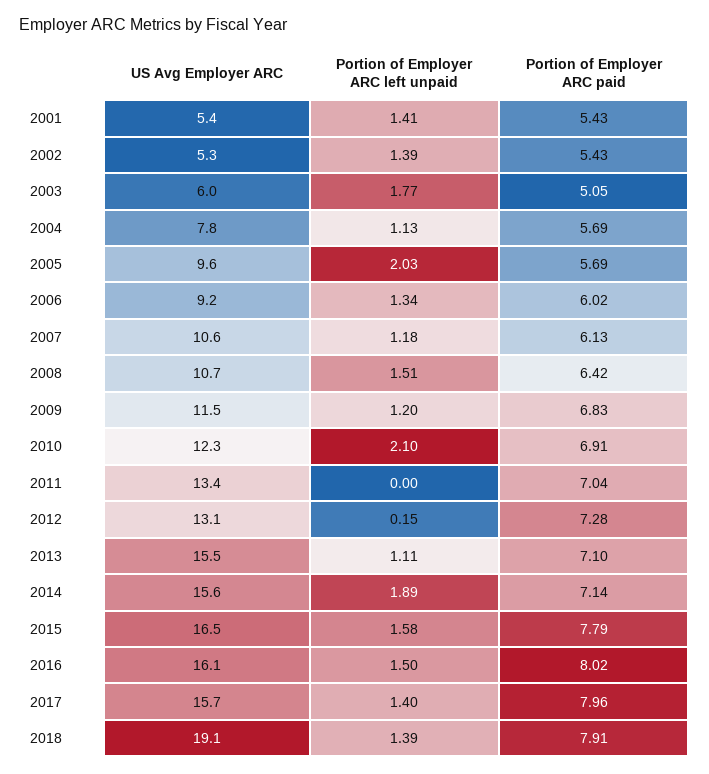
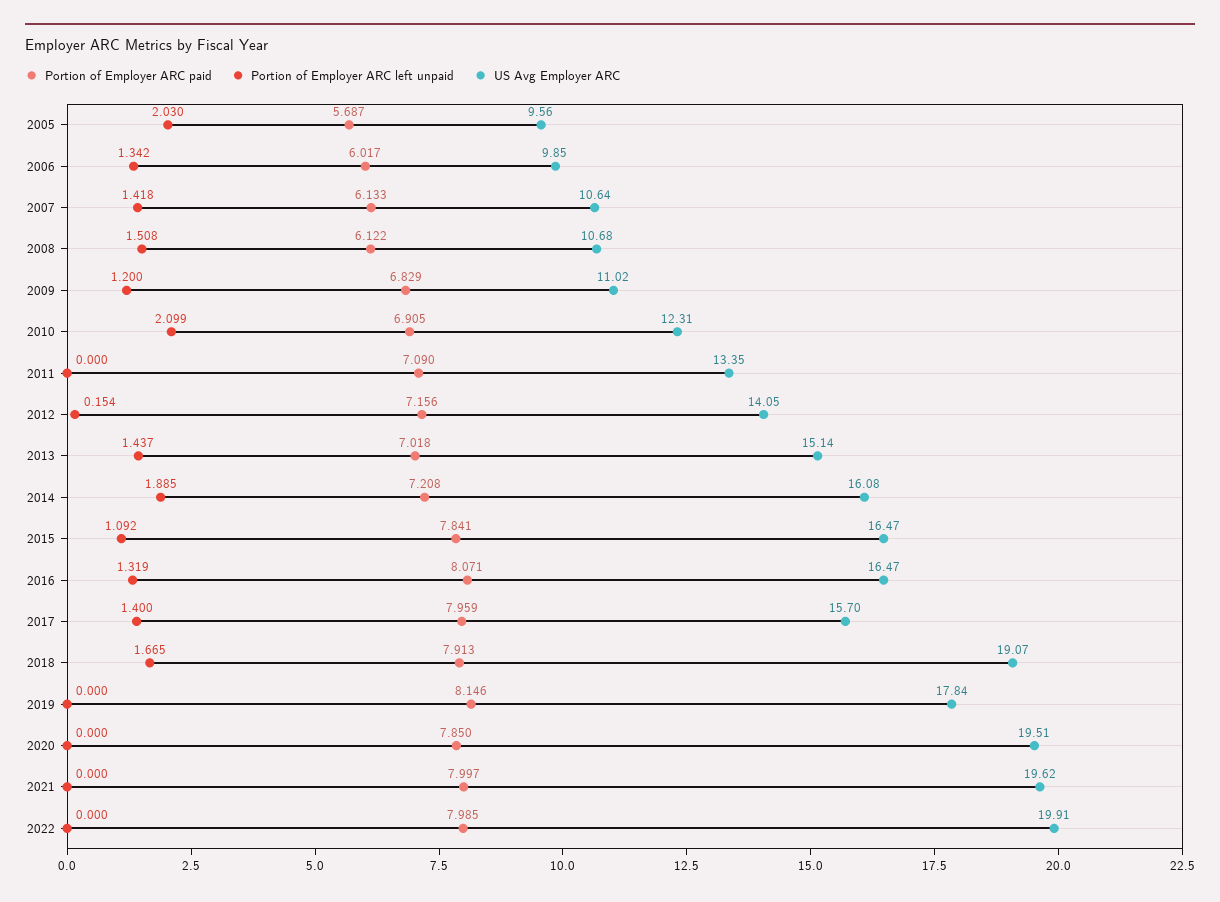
US Avg Employer ARC, 2001: 5.4 -> none
Portion of Employer ARC left unpaid, 2001: 1.41 -> none
Portion of Employer ARC paid, 2001: 5.43 -> none
US Avg Employer ARC, 2002: 5.3 -> none
Portion of Employer ARC left unpaid, 2002: 1.39 -> none
Portion of Employer ARC paid, 2002: 5.43 -> none
US Avg Employer ARC, 2003: 6 -> none
Portion of Employer ARC left unpaid, 2003: 1.77 -> none
Portion of Employer ARC paid, 2003: 5.05 -> none
US Avg Employer ARC, 2004: 7.8 -> none
Portion of Employer ARC left unpaid, 2004: 1.13 -> none
Portion of Employer ARC paid, 2004: 5.69 -> none
US Avg Employer ARC, 2006: 9.2 -> 9.85
Portion of Employer ARC left unpaid, 2007: 1.18 -> 1.418
Portion of Employer ARC paid, 2008: 6.42 -> 6.122
US Avg Employer ARC, 2009: 11.5 -> 11.02
Portion of Employer ARC paid, 2011: 7.04 -> 7.09
US Avg Employer ARC, 2012: 13.1 -> 14.05
Portion of Employer ARC paid, 2012: 7.28 -> 7.156
US Avg Employer ARC, 2013: 15.5 -> 15.14
Portion of Employer ARC left unpaid, 2013: 1.11 -> 1.437
Portion of Employer ARC paid, 2013: 7.1 -> 7.018
US Avg Employer ARC, 2014: 15.6 -> 16.08
Portion of Employer ARC paid, 2014: 7.14 -> 7.208
Portion of Employer ARC left unpaid, 2015: 1.58 -> 1.092
Portion of Employer ARC paid, 2015: 7.79 -> 7.841
US Avg Employer ARC, 2016: 16.1 -> 16.47
Portion of Employer ARC left unpaid, 2016: 1.5 -> 1.319
Portion of Employer ARC paid, 2016: 8.02 -> 8.071
Portion of Employer ARC left unpaid, 2018: 1.39 -> 1.665
Portion of Employer ARC paid, 2019: none -> 8.146
Portion of Employer ARC left unpaid, 2019: none -> 0
US Avg Employer ARC, 2019: none -> 17.84
Portion of Employer ARC paid, 2020: none -> 7.85
Portion of Employer ARC left unpaid, 2020: none -> 0
US Avg Employer ARC, 2020: none -> 19.51
Portion of Employer ARC paid, 2021: none -> 7.997
Portion of Employer ARC left unpaid, 2021: none -> 0
US Avg Employer ARC, 2021: none -> 19.62
Portion of Employer ARC paid, 2022: none -> 7.985
Portion of Employer ARC left unpaid, 2022: none -> 0
US Avg Employer ARC, 2022: none -> 19.91

